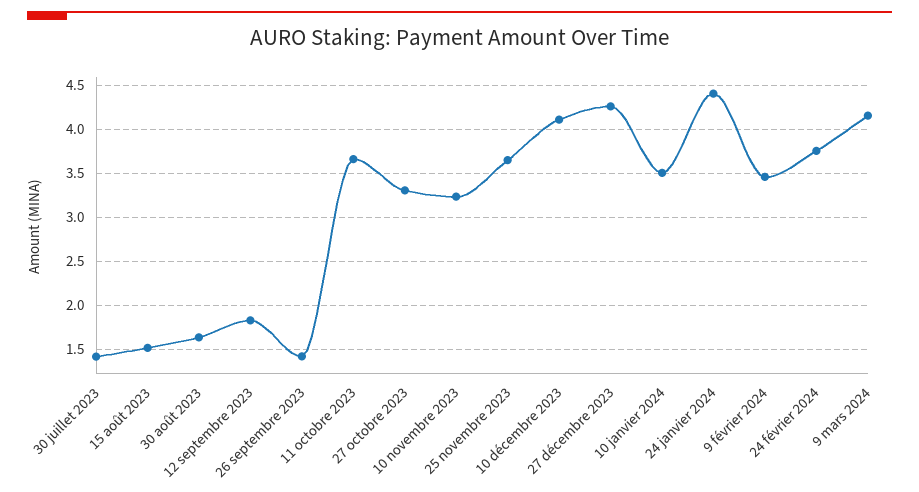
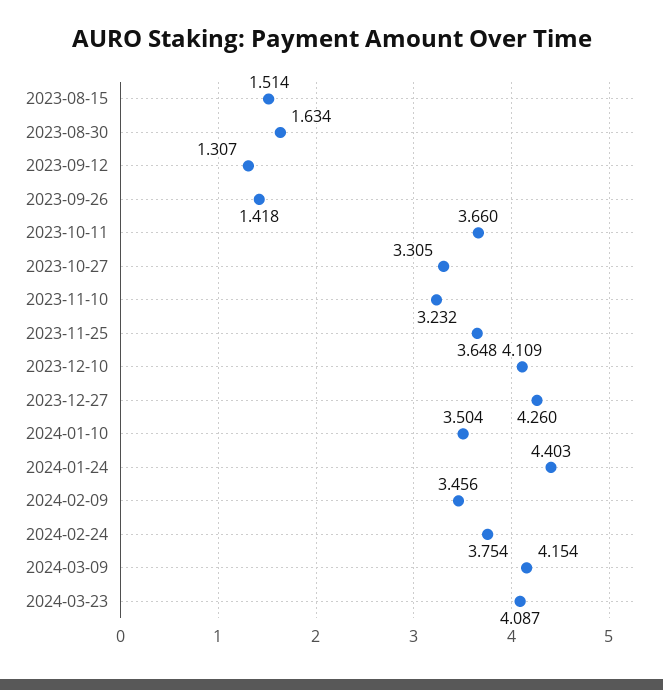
30 juillet 2023: 1.4 -> none
12 septembre 2023: 1.8 -> 1.307
2024-03-23: none -> 4.087

